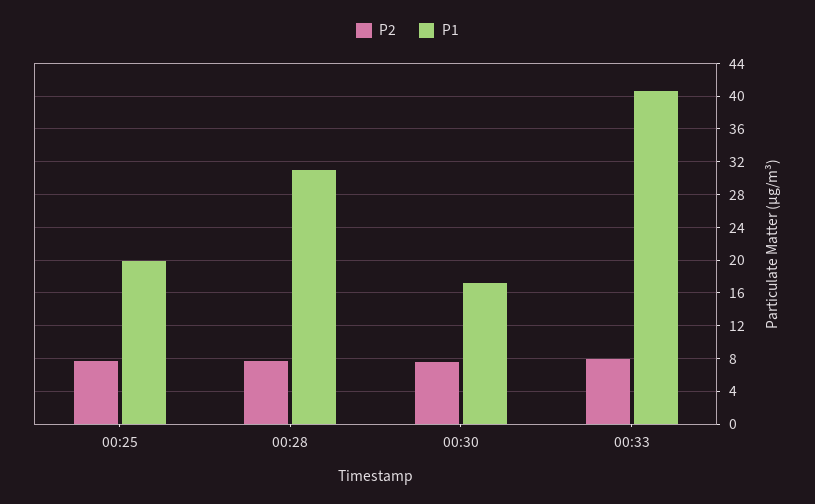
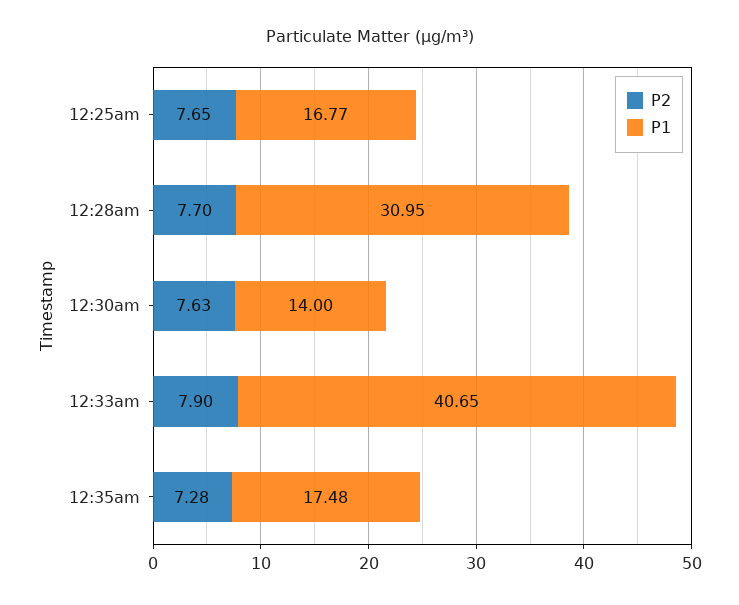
P1, 00:25: 20 -> 16.77
P1, 00:30: 17 -> 14
P2, 12:35am: none -> 7.28
P1, 12:35am: none -> 17.48

